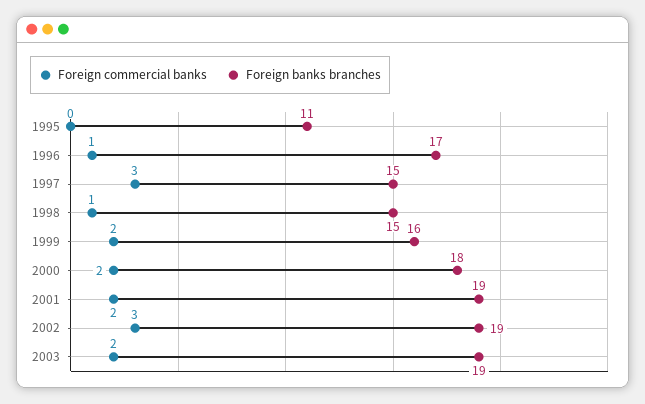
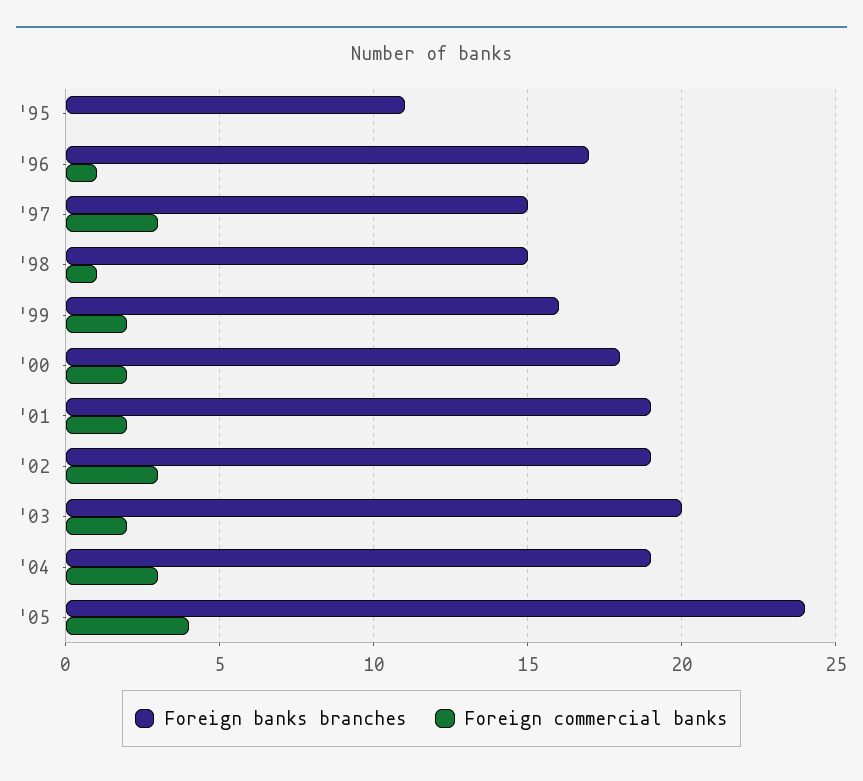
Foreign banks branches, 2003: 19 -> 20
Foreign banks branches, '04: none -> 19
Foreign commercial banks, '04: none -> 3
Foreign banks branches, '05: none -> 24
Foreign commercial banks, '05: none -> 4

